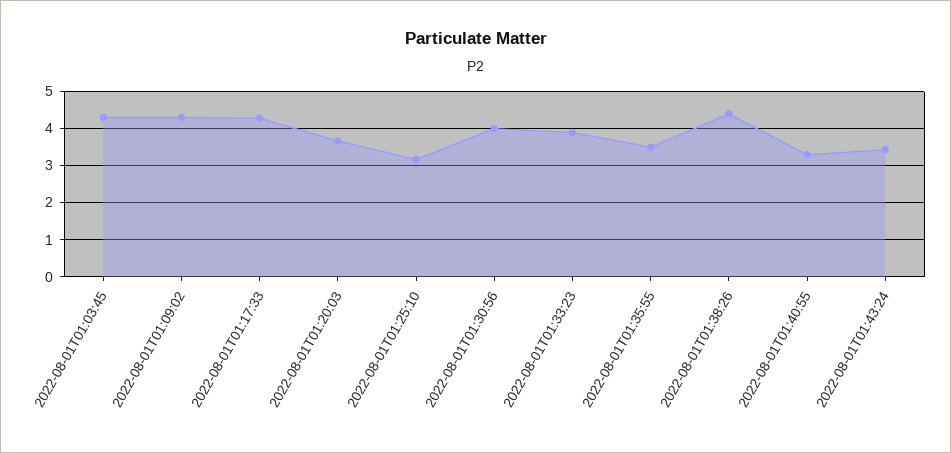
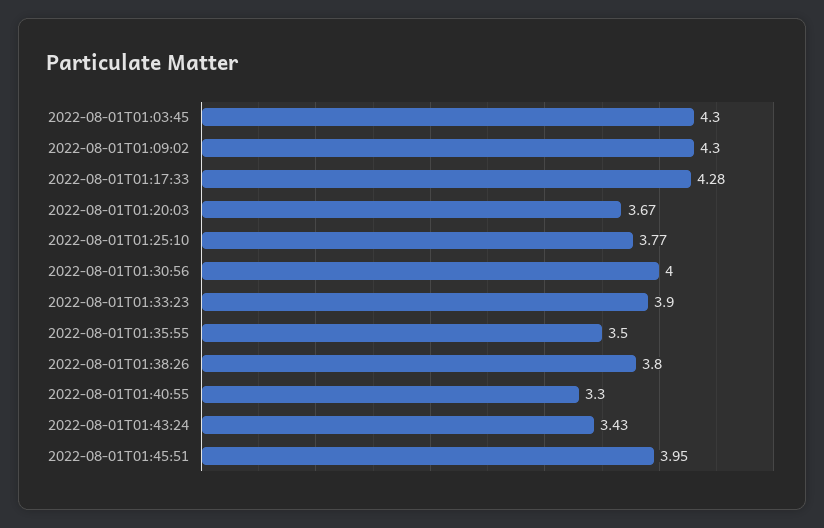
2022-08-01T01:25:10: 3.2 -> 3.77
2022-08-01T01:38:26: 4.4 -> 3.8
2022-08-01T01:45:51: none -> 3.95

